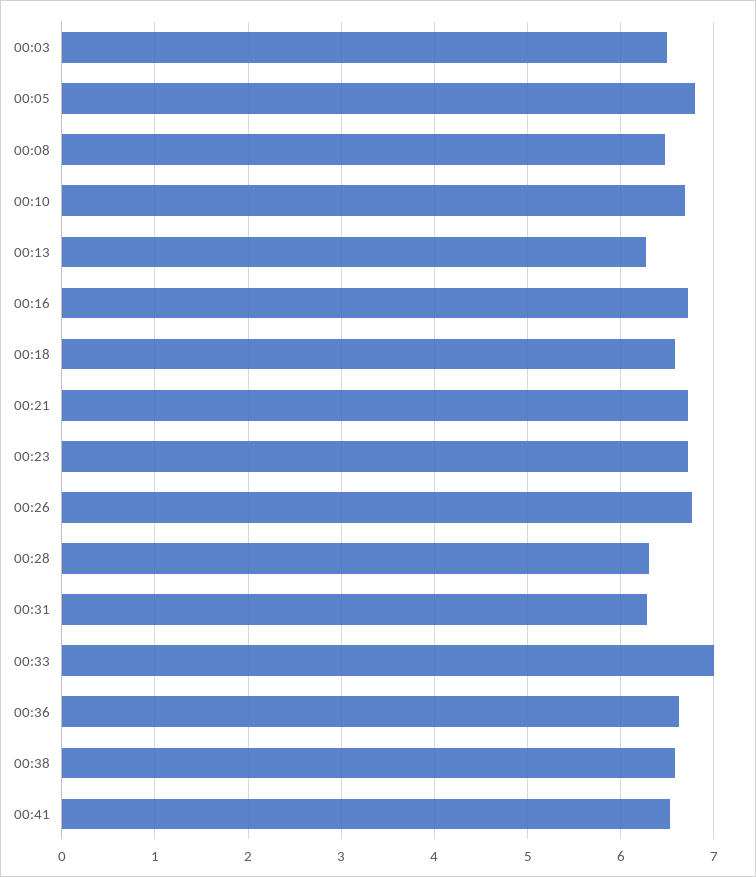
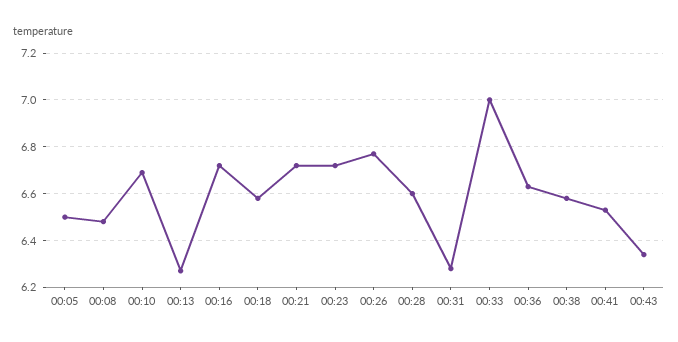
00:03: 6.5 -> none
00:05: 6.8 -> 6.5
00:28: 6.3 -> 6.6
00:43: none -> 6.35

